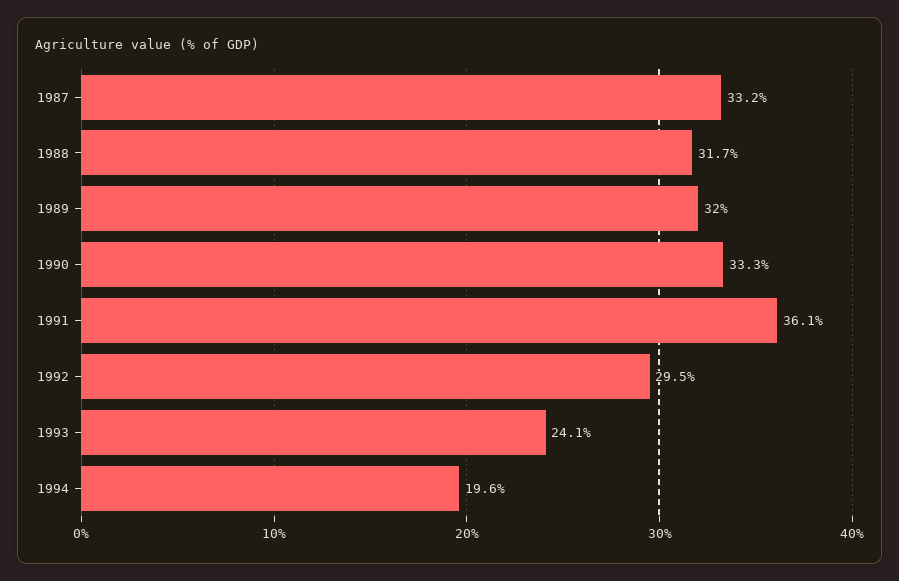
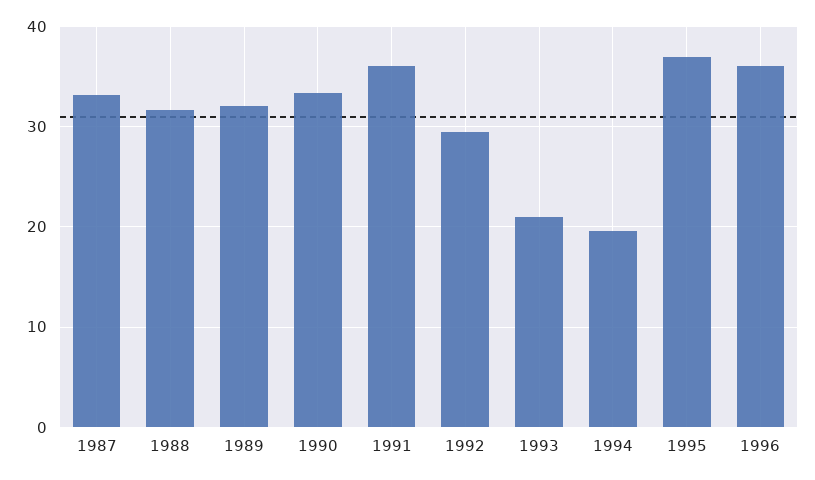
1993: 24.1 -> 21
1995: none -> 37
1996: none -> 36

